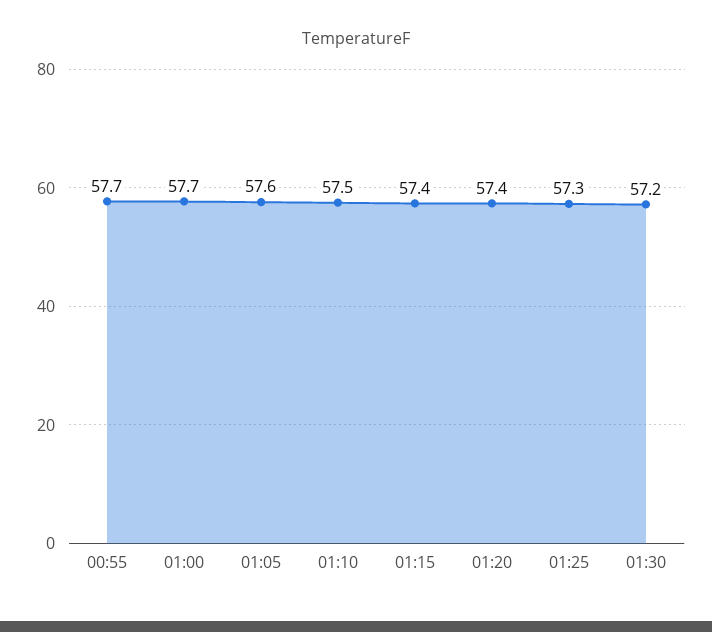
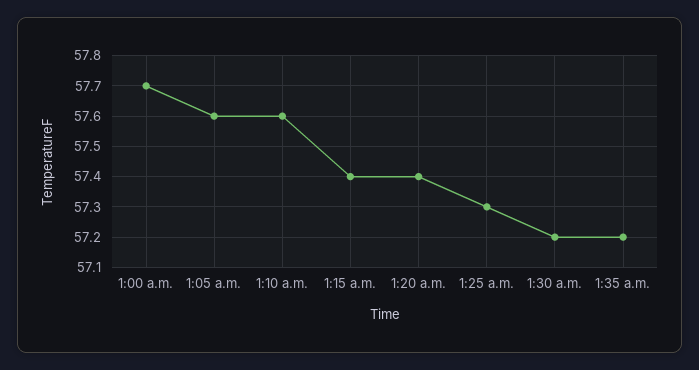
00:55: 57.7 -> none
01:10: 57.5 -> 57.6
1:35 a.m.: none -> 57.2

